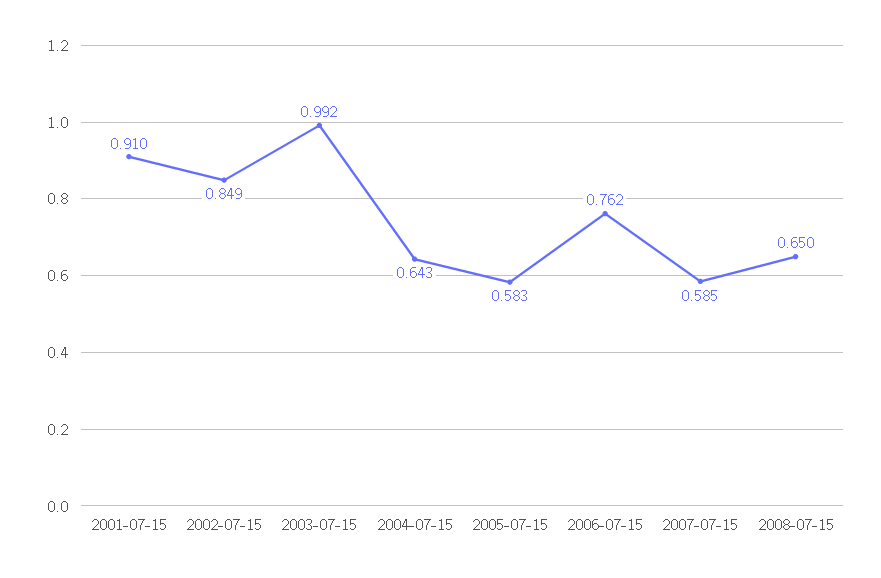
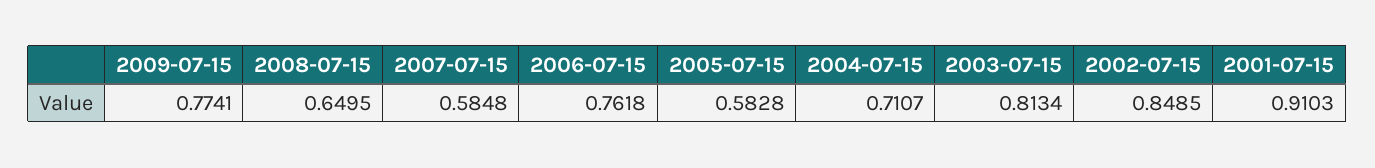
2003-07-15: 0.992 -> 0.8134
2004-07-15: 0.643 -> 0.7107
2009-07-15: none -> 0.7741

